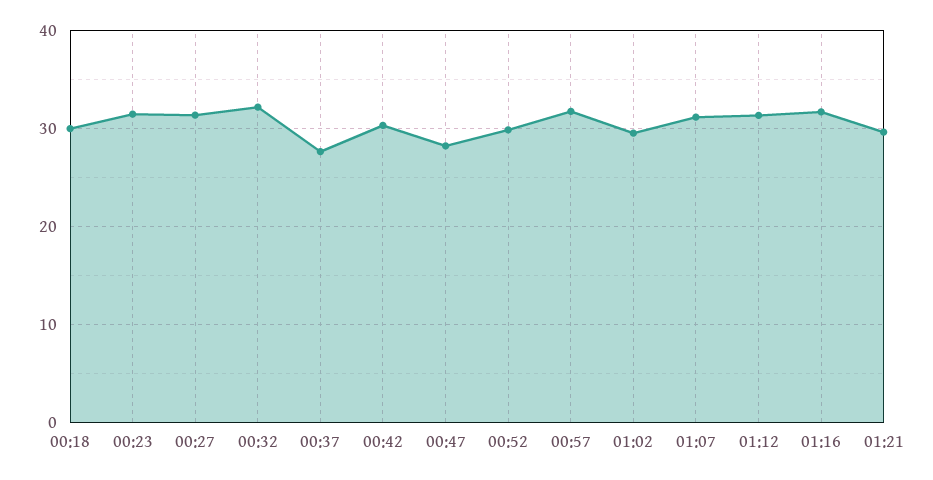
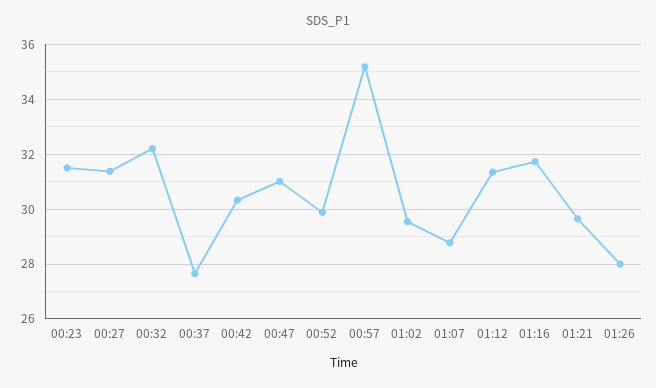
00:18: 30 -> none
00:47: 28 -> 31
00:57: 32 -> 35.25
01:07: 31 -> 28.75
01:26: none -> 28

